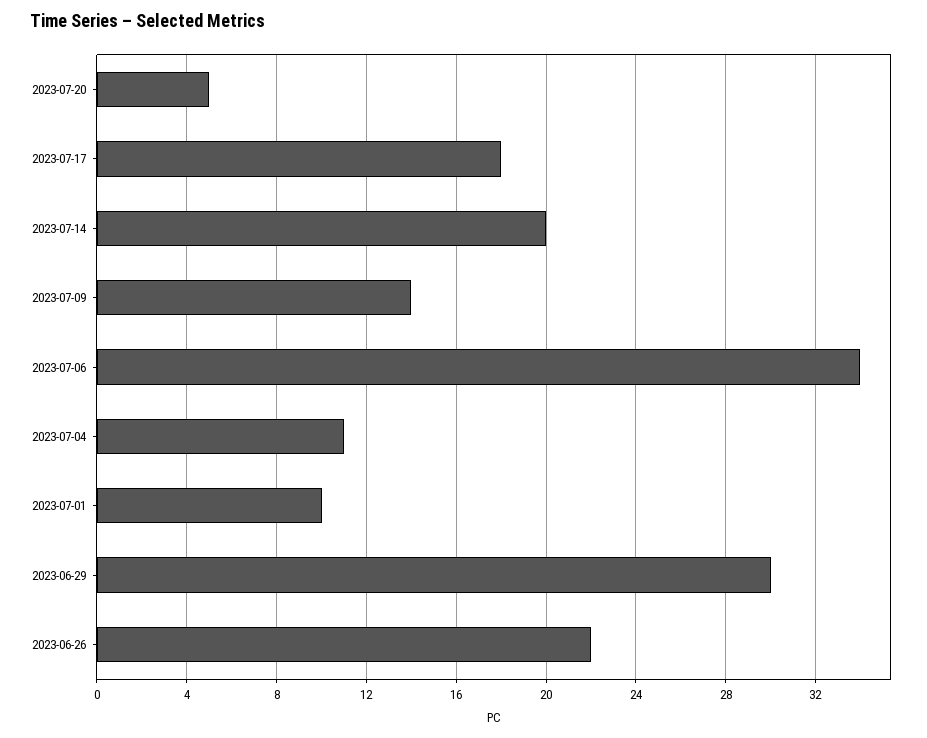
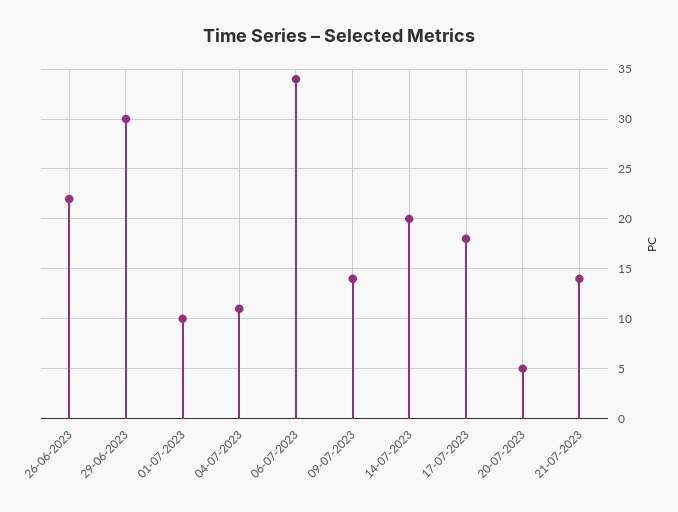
21-07-2023: none -> 14

